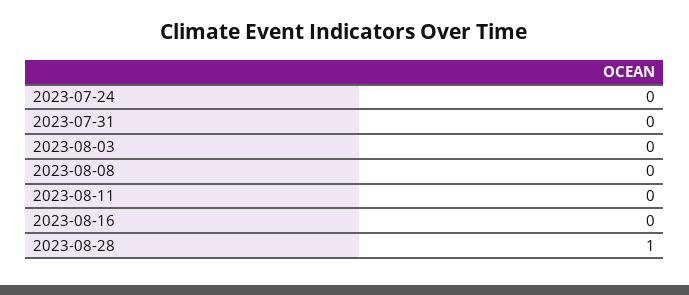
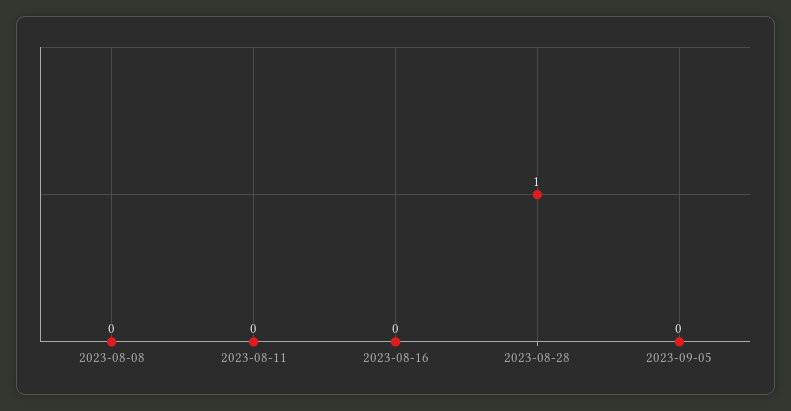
2023-07-24: 0 -> none
2023-07-31: 0 -> none
2023-08-03: 0 -> none
2023-09-05: none -> 0

